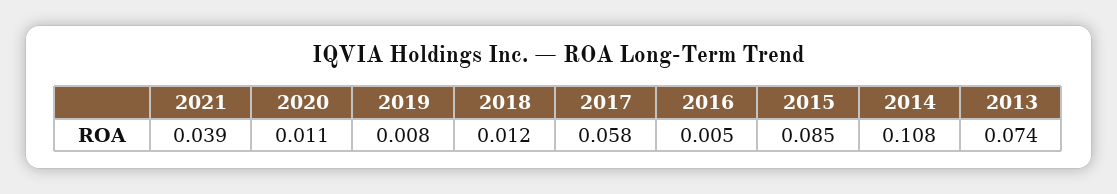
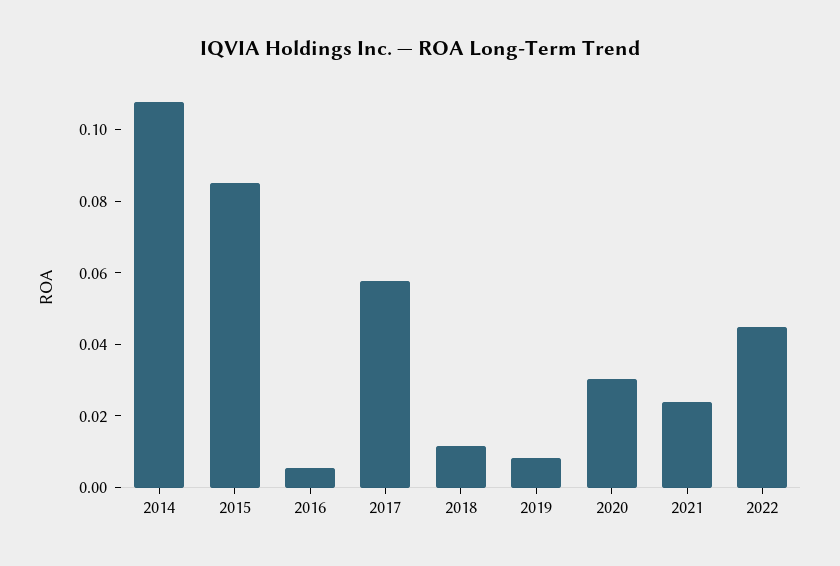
2021: 0.039 -> 0.025
2020: 0.011 -> 0.03
2013: 0.074 -> none
2022: none -> 0.045

